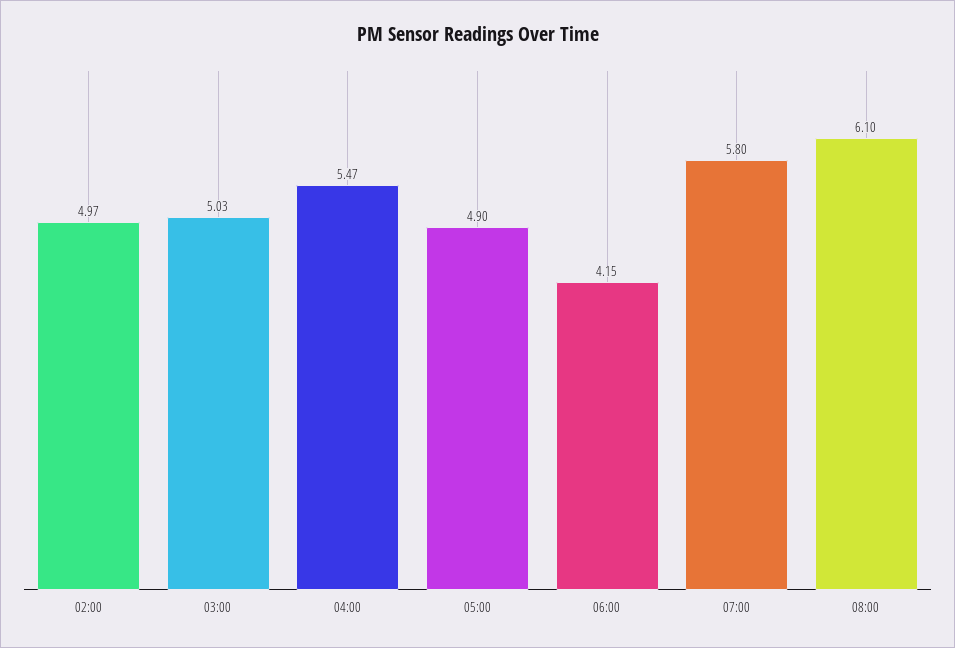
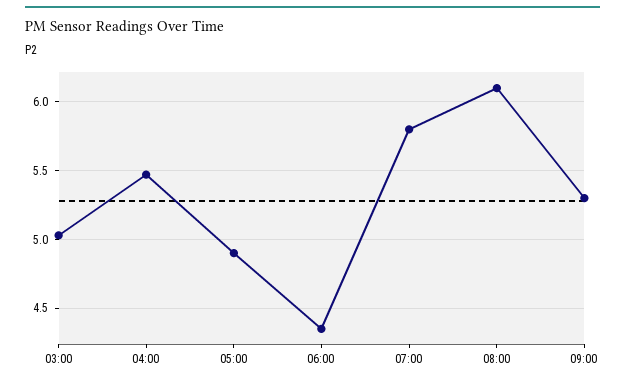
02:00: 4.97 -> none
06:00: 4.15 -> 4.35
09:00: none -> 5.3

